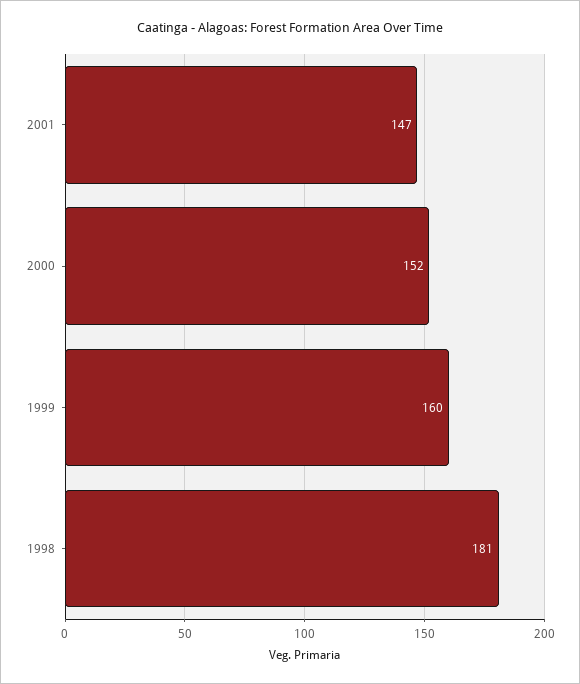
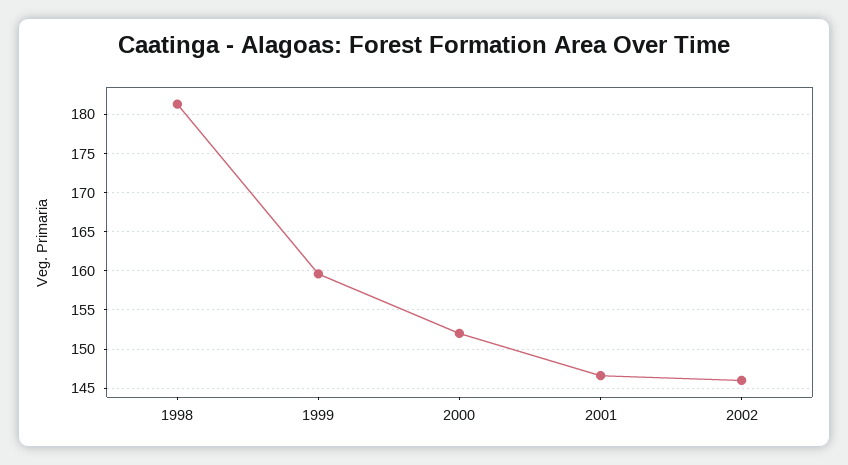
2002: none -> 146

